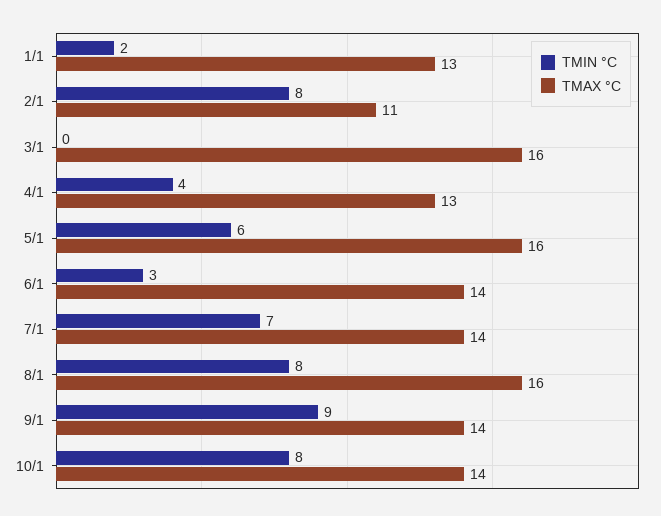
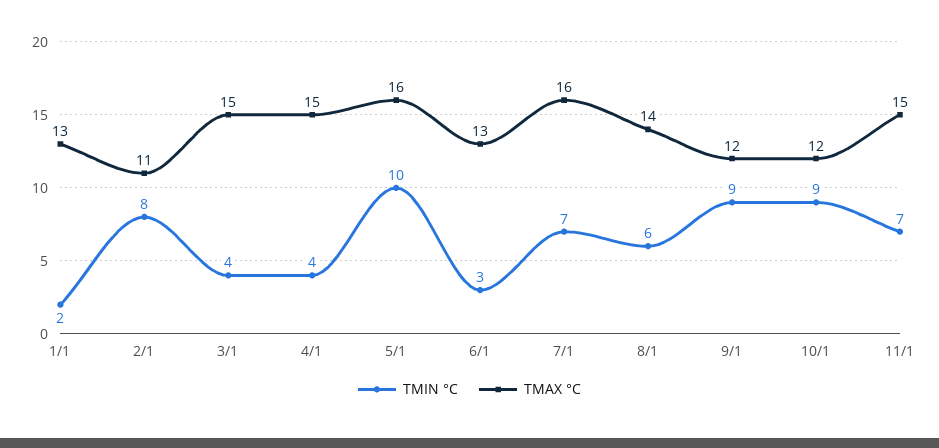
TMIN °C, 3/1: 0 -> 4
TMAX °C, 3/1: 16 -> 15
TMAX °C, 4/1: 13 -> 15
TMIN °C, 5/1: 6 -> 10
TMAX °C, 6/1: 14 -> 13
TMAX °C, 7/1: 14 -> 16
TMIN °C, 8/1: 8 -> 6
TMAX °C, 8/1: 16 -> 14
TMAX °C, 9/1: 14 -> 12
TMIN °C, 10/1: 8 -> 9
TMAX °C, 10/1: 14 -> 12
TMIN °C, 11/1: none -> 7
TMAX °C, 11/1: none -> 15

